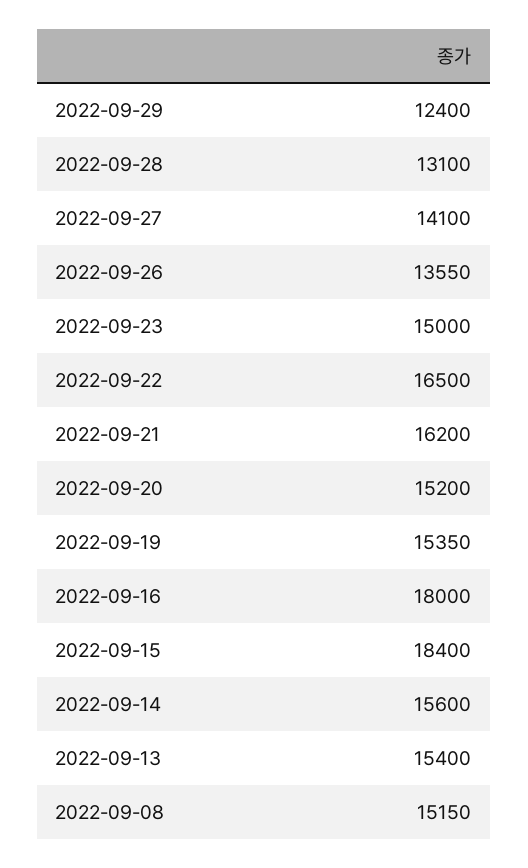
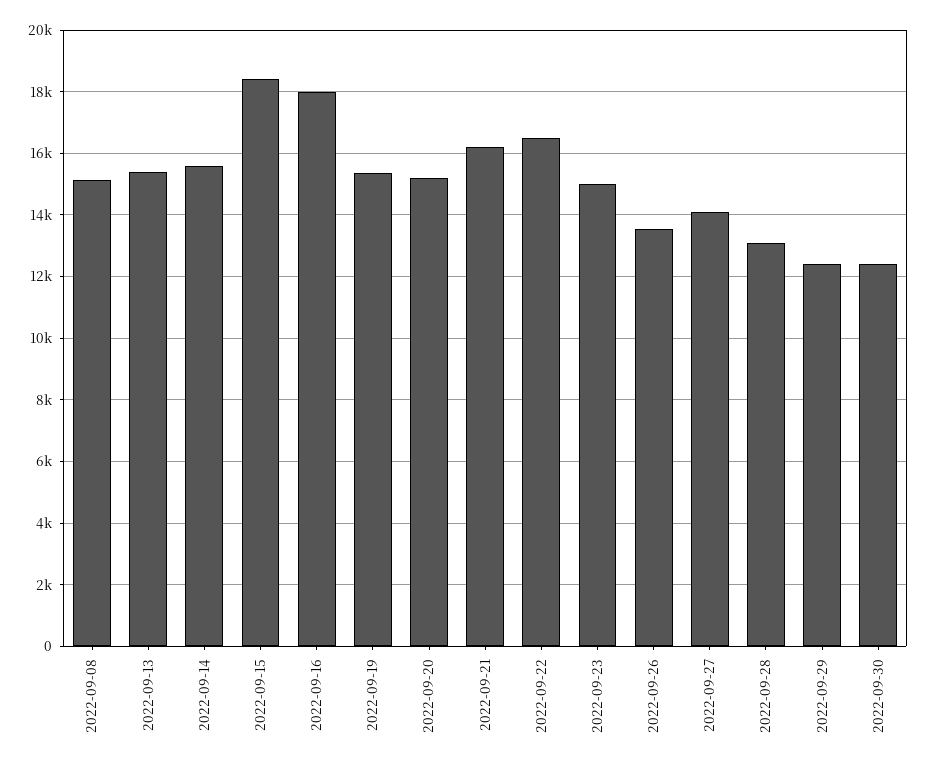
2022-09-30: none -> 12400

